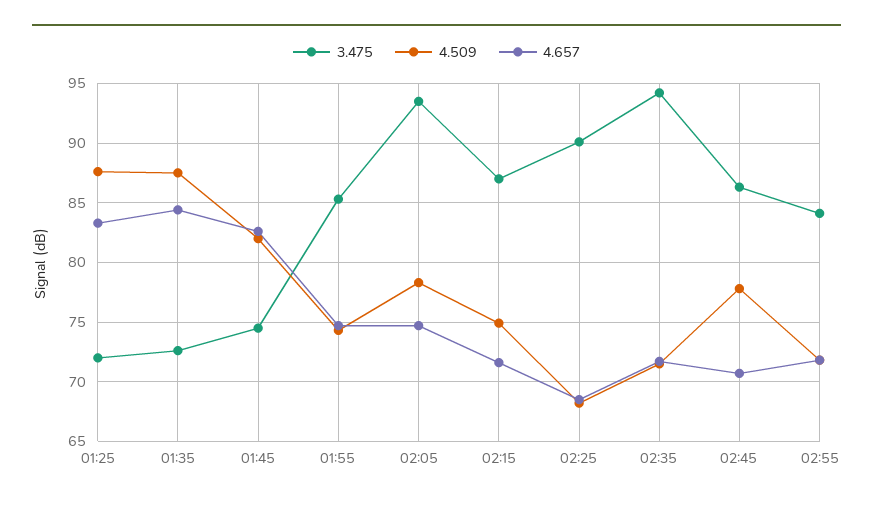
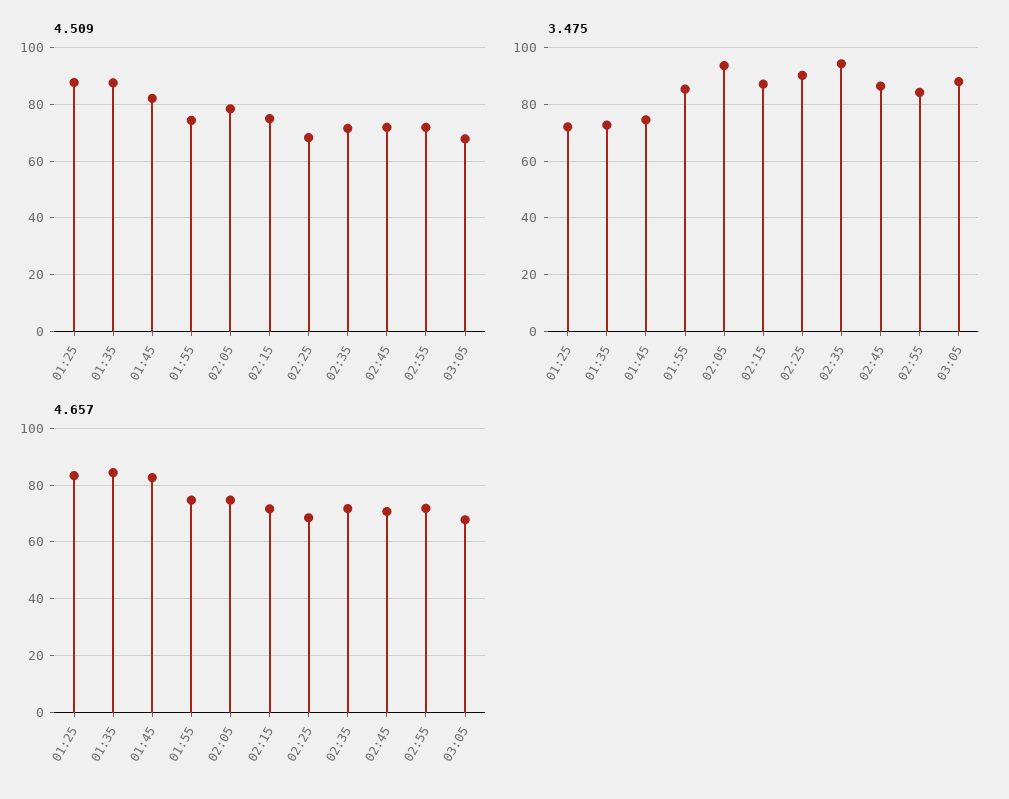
4.509, 02:45: 78 -> 72.5
4.509, 03:05: none -> 67.5
3.475, 03:05: none -> 87.5
4.657, 03:05: none -> 67.5

